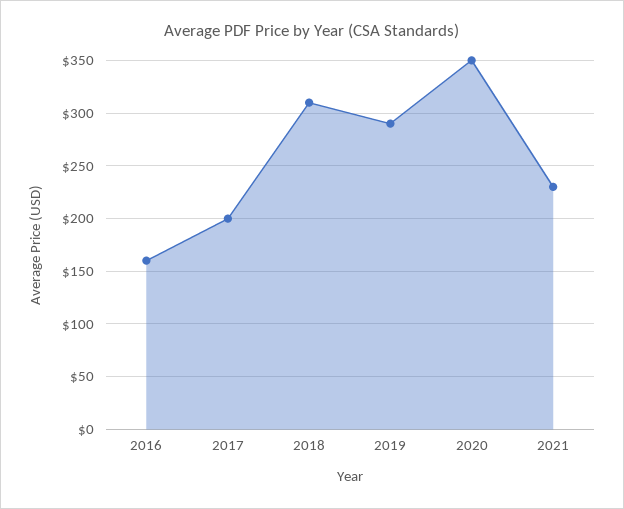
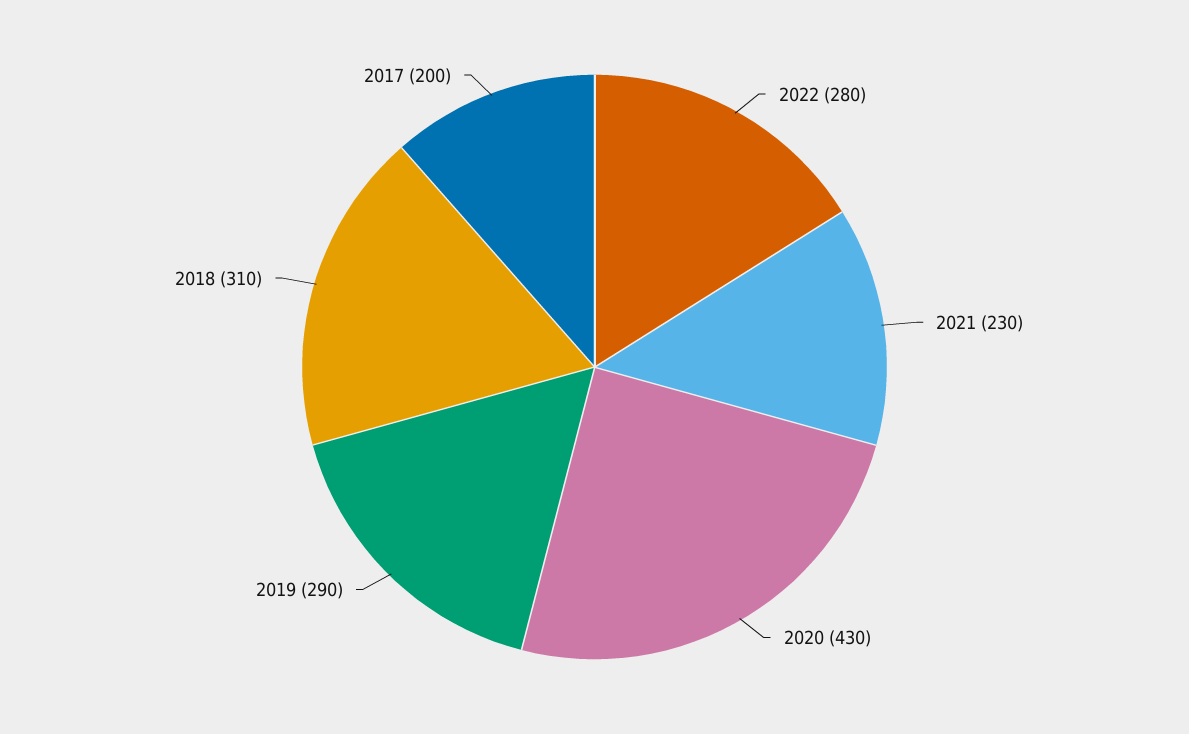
2016: 160 -> none
2020: 350 -> 430
2022: none -> 280

